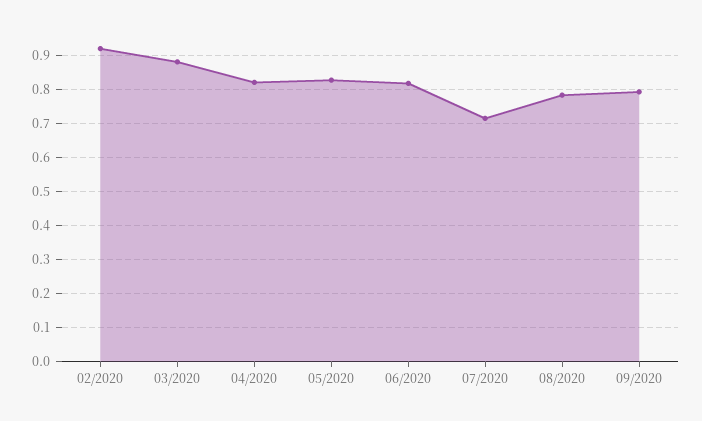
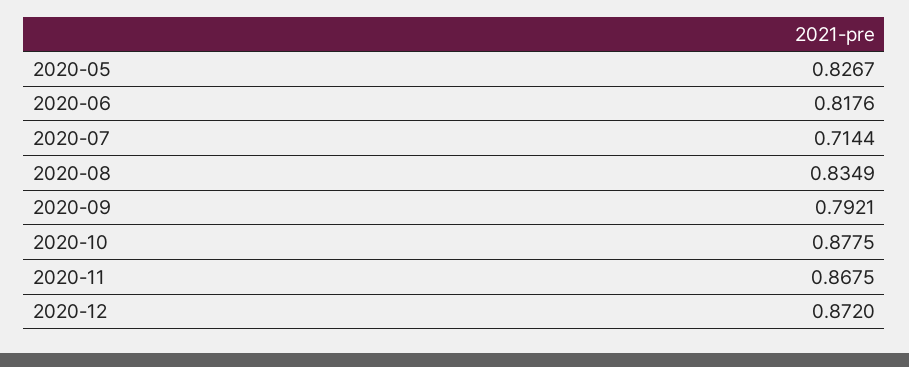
02/2020: 0.92 -> none
03/2020: 0.88 -> none
04/2020: 0.82 -> none
08/2020: 0.78 -> 0.8349
2020-10: none -> 0.8775
2020-11: none -> 0.8675
2020-12: none -> 0.872

